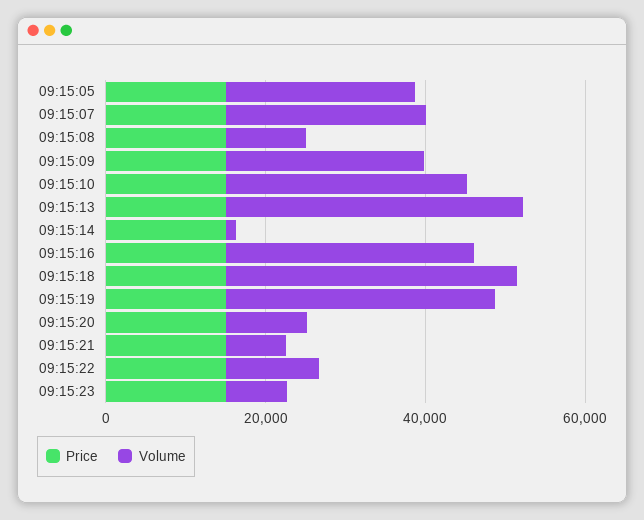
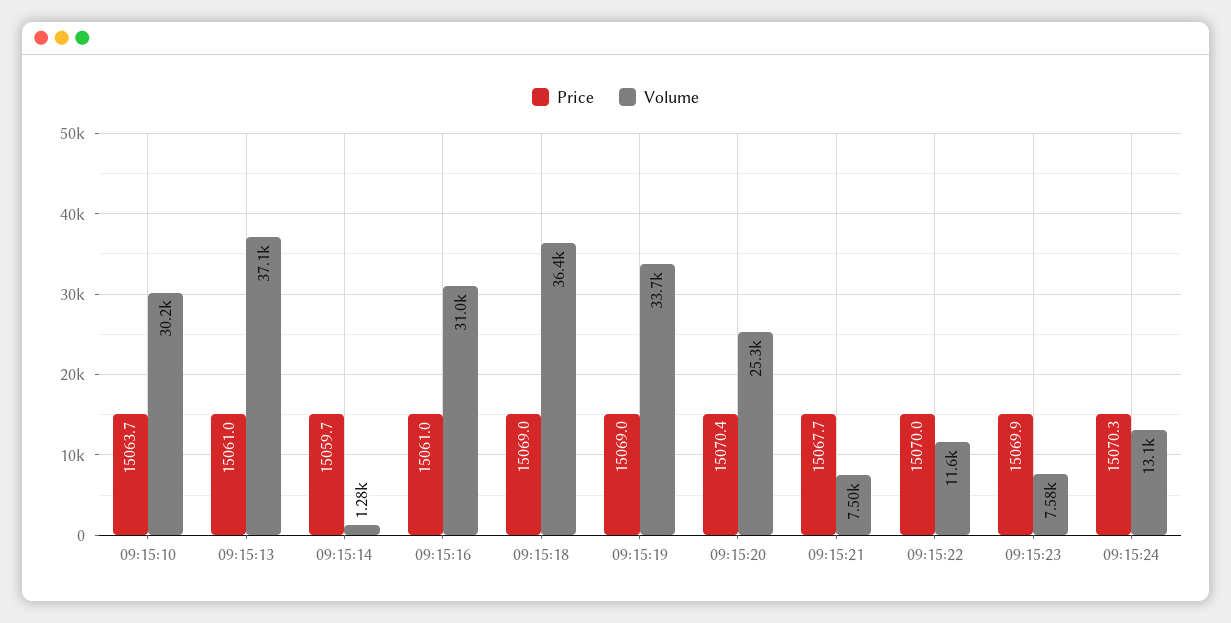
Price, 09:15:05: 15000 -> none
Volume, 09:15:05: 25000 -> none
Price, 09:15:07: 15000 -> none
Volume, 09:15:07: 25000 -> none
Price, 09:15:08: 15000 -> none
Volume, 09:15:08: 10000 -> none
Price, 09:15:09: 15000 -> none
Volume, 09:15:09: 25000 -> none
Volume, 09:15:20: 10000 -> 25300
Price, 09:15:24: none -> 15070.3
Volume, 09:15:24: none -> 13100

